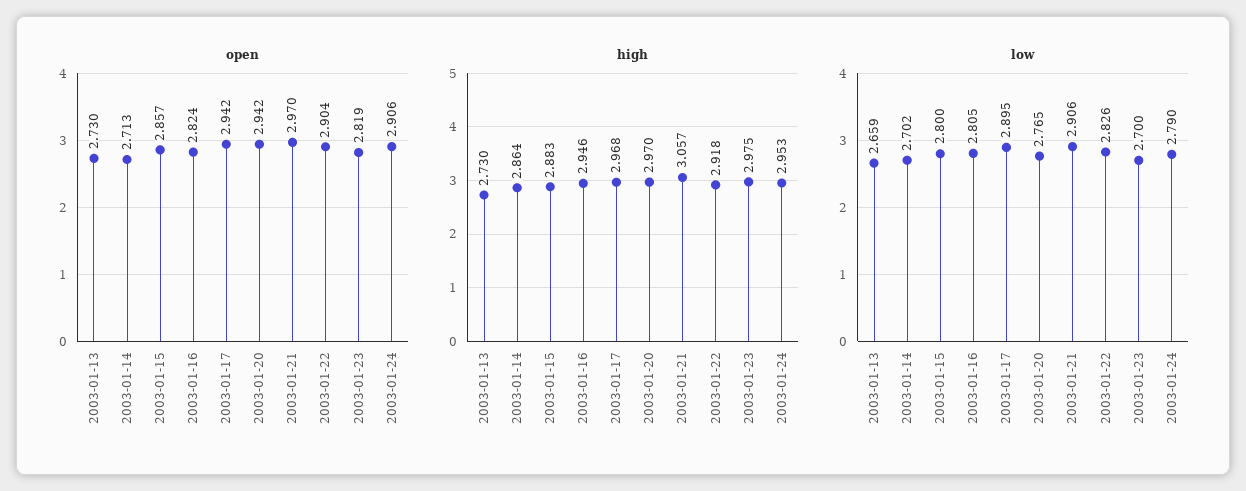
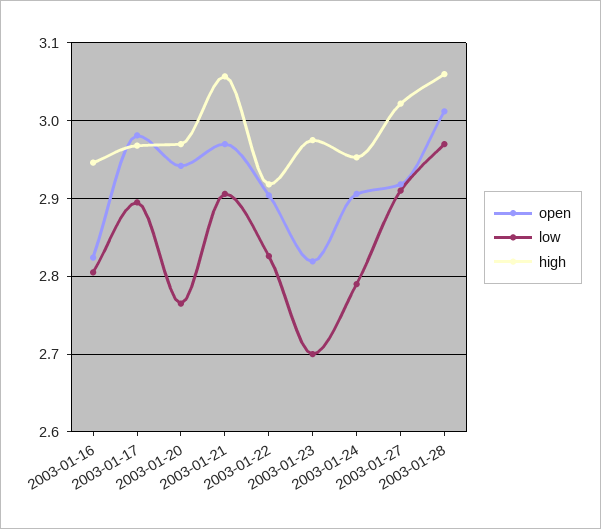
open, 2003-01-13: 2.73 -> none
open, 2003-01-14: 2.713 -> none
open, 2003-01-15: 2.857 -> none
open, 2003-01-17: 2.942 -> 2.98
high, 2003-01-13: 2.73 -> none
high, 2003-01-14: 2.864 -> none
high, 2003-01-15: 2.883 -> none
low, 2003-01-13: 2.659 -> none
low, 2003-01-14: 2.702 -> none
low, 2003-01-15: 2.8 -> none
open, 2003-01-27: none -> 2.92
low, 2003-01-27: none -> 2.91
high, 2003-01-27: none -> 3.02
open, 2003-01-28: none -> 3.01
low, 2003-01-28: none -> 2.97
high, 2003-01-28: none -> 3.06

